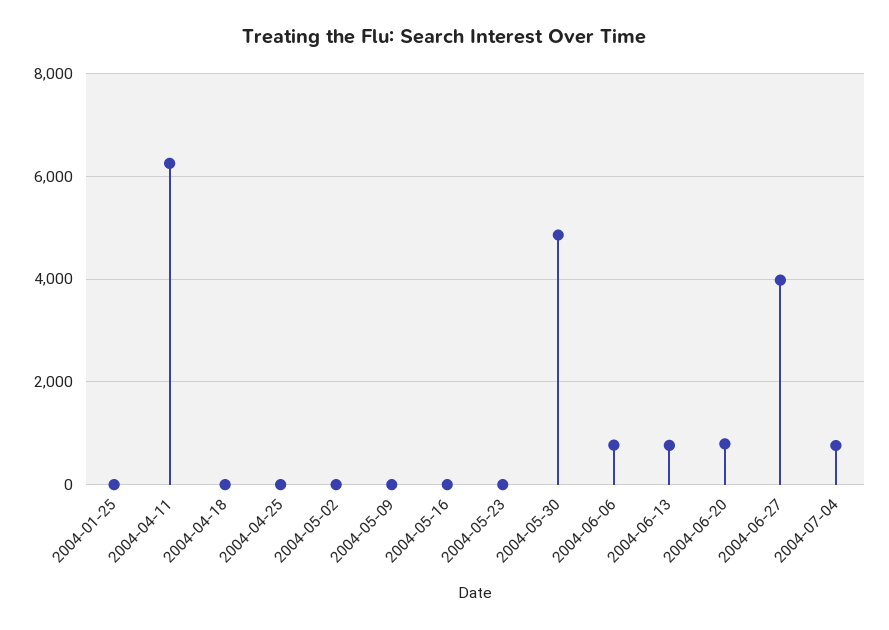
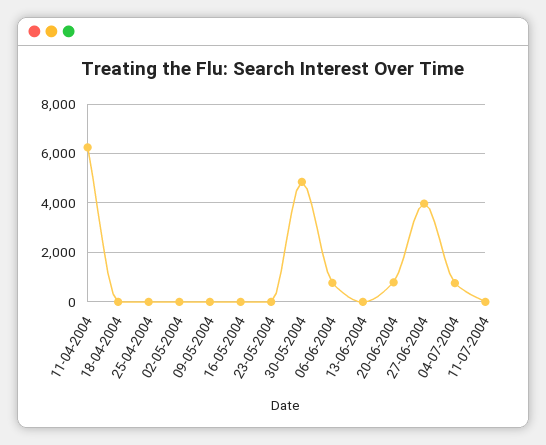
2004-01-25: 0 -> none
2004-06-13: 800 -> 0
11-07-2004: none -> 0

